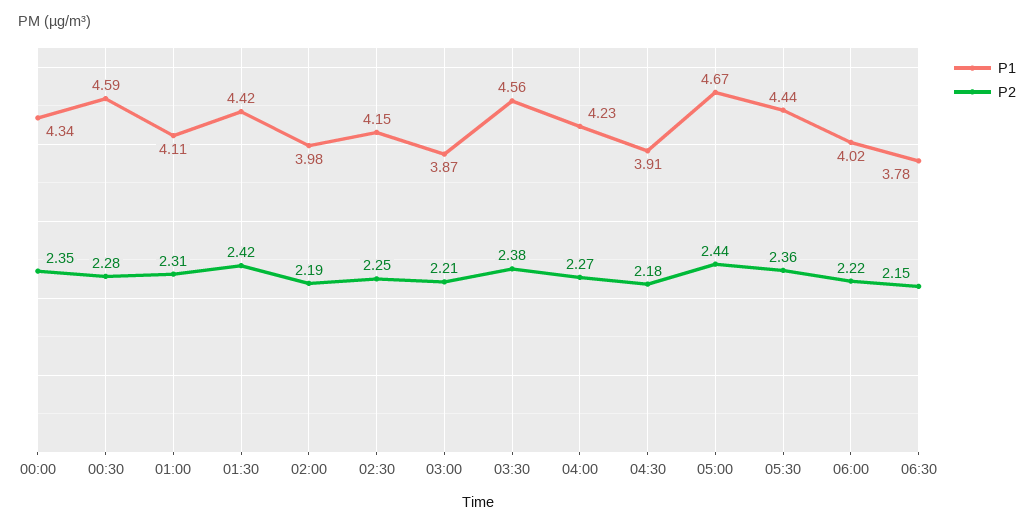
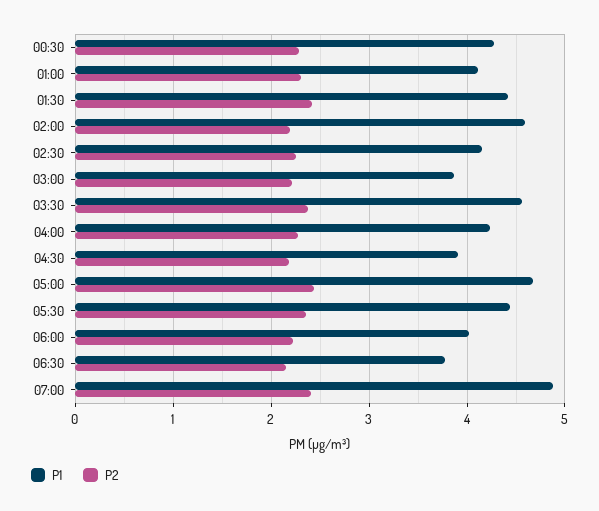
P1, 00:00: 4.34 -> none
P2, 00:00: 2.35 -> none
P1, 00:30: 4.59 -> 4.3
P1, 02:00: 3.98 -> 4.6
P1, 07:00: none -> 4.9
P2, 07:00: none -> 2.4

